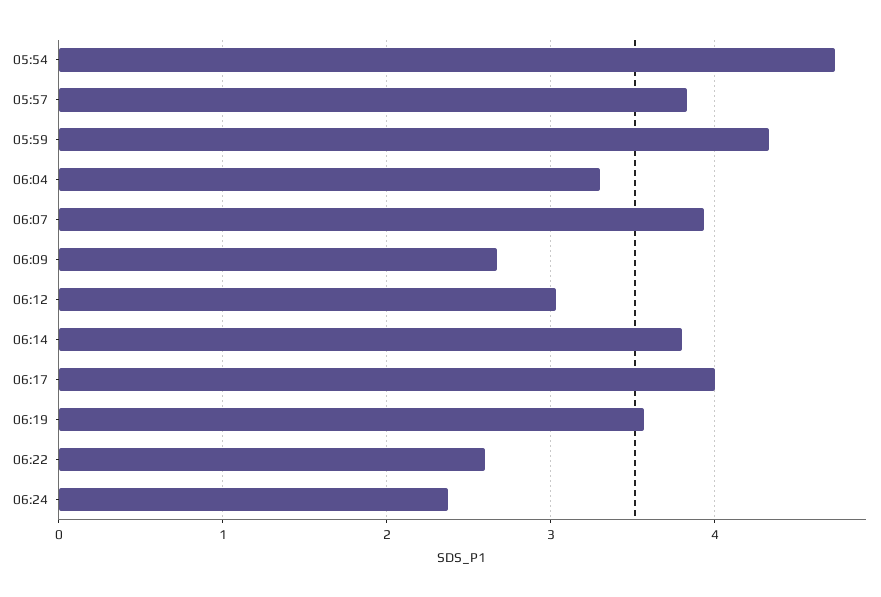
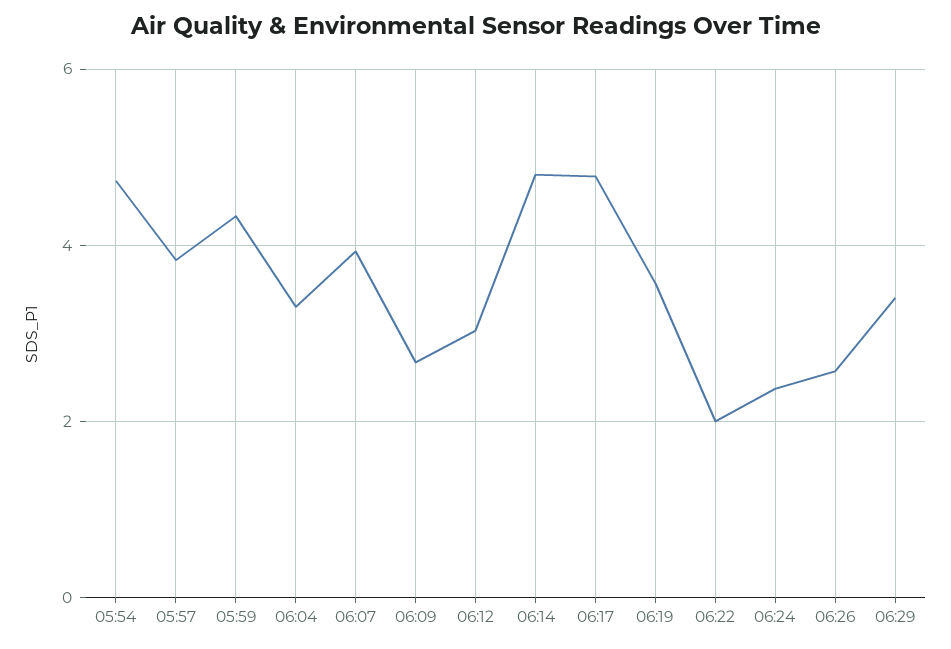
06:14: 3.8 -> 4.8
06:17: 4 -> 4.8
06:22: 2.6 -> 2
06:26: none -> 2.6
06:29: none -> 3.4

